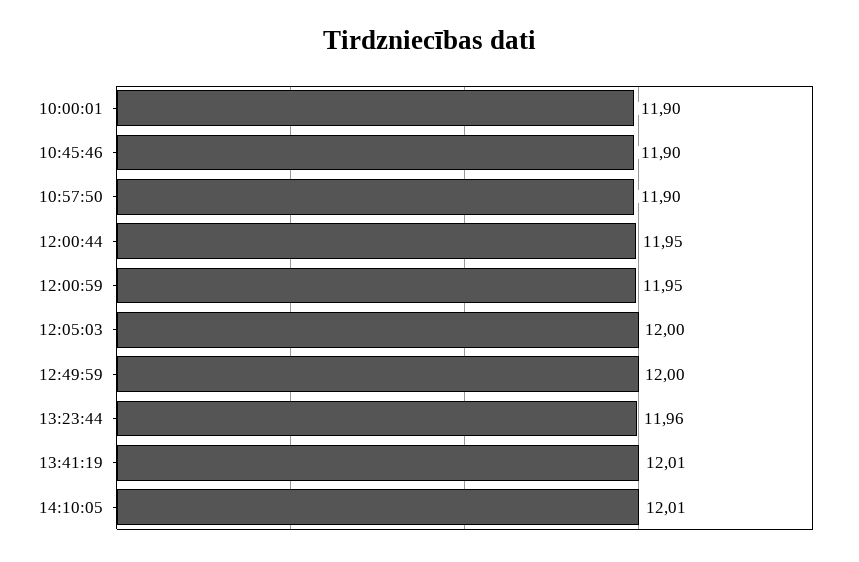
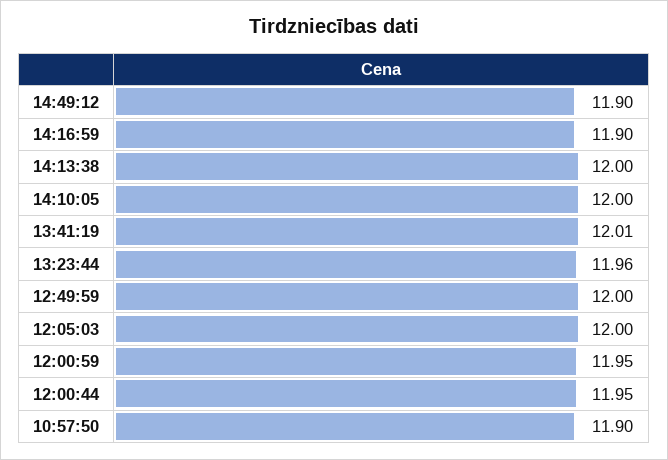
10:00:01: 11.9 -> none
10:45:46: 11.9 -> none
14:10:05: 12.01 -> 12
14:49:12: none -> 11.9
14:16:59: none -> 11.9
14:13:38: none -> 12

